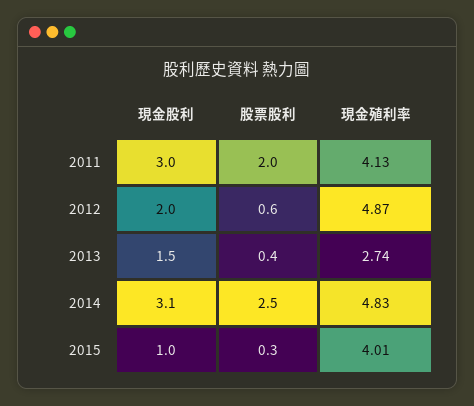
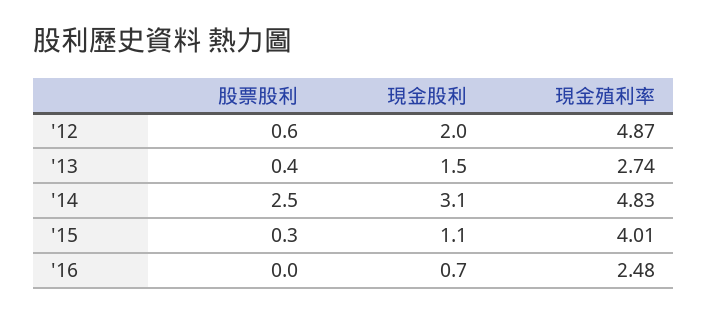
現金股利, 2011: 3 -> none
股票股利, 2011: 2 -> none
現金殖利率, 2011: 4.13 -> none
現金股利, 2015: 1 -> 1.1
股票股利, '16: none -> 0
現金股利, '16: none -> 0.7
現金殖利率, '16: none -> 2.48

